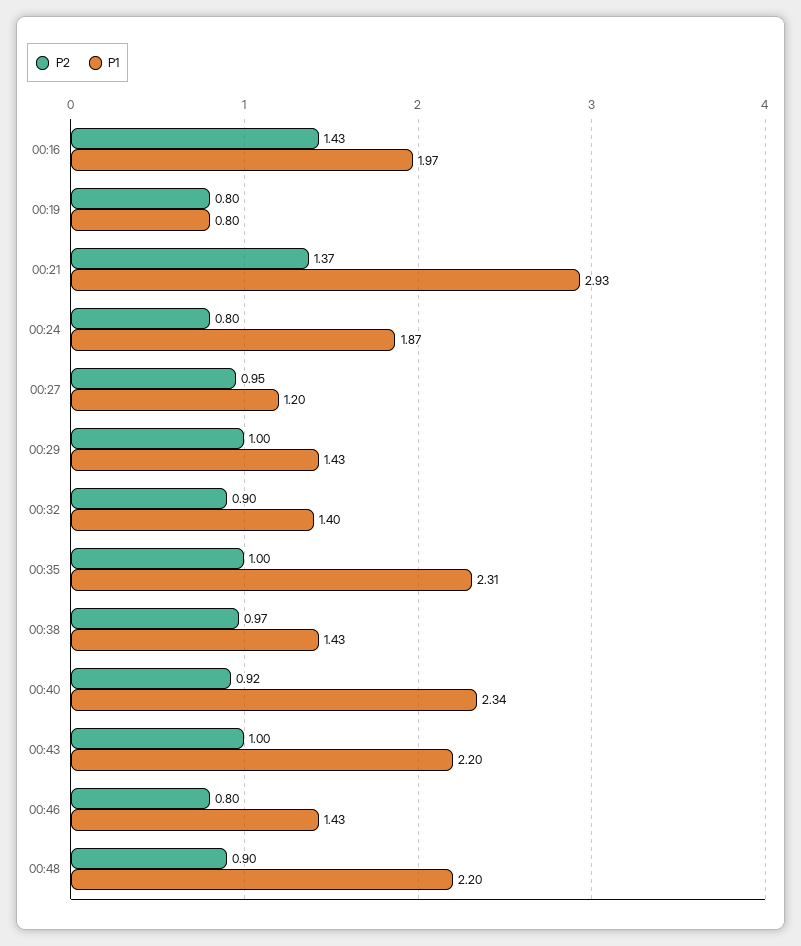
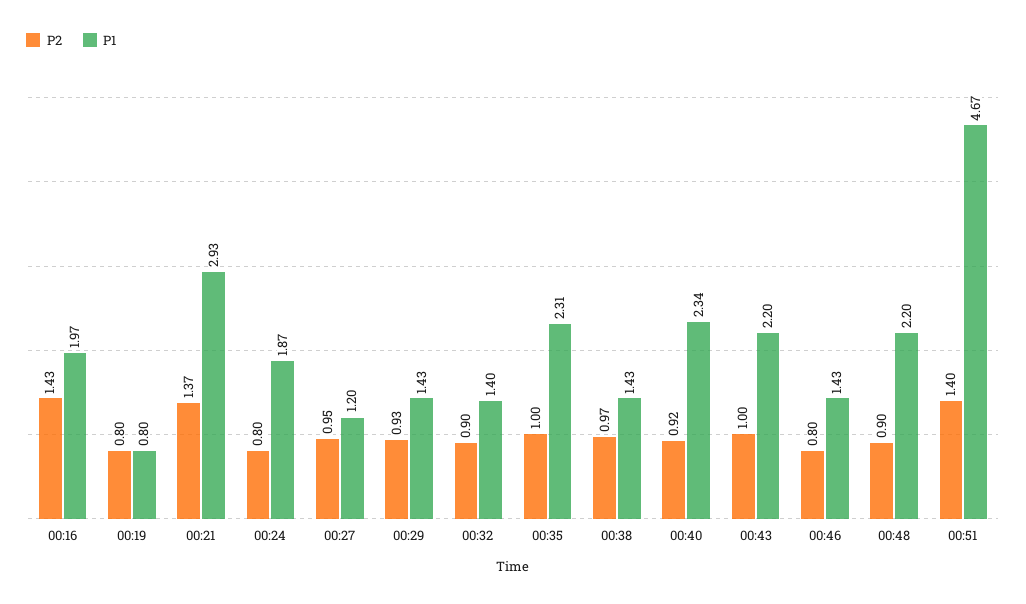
P2, 00:29: 1 -> 0.93
P2, 00:51: none -> 1.4
P1, 00:51: none -> 4.67

